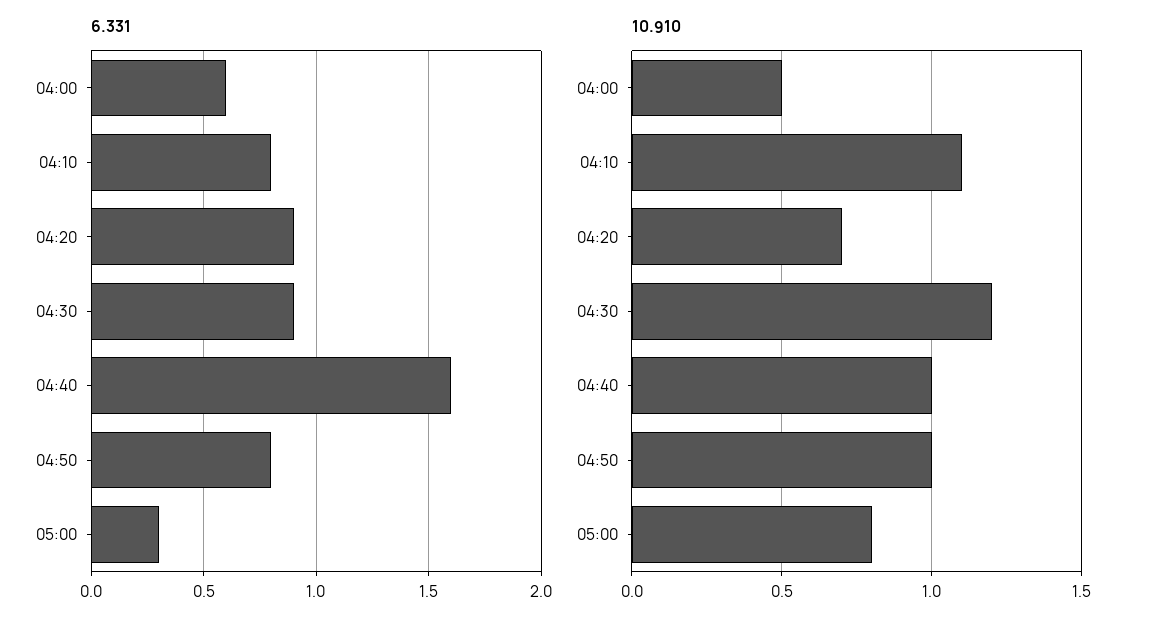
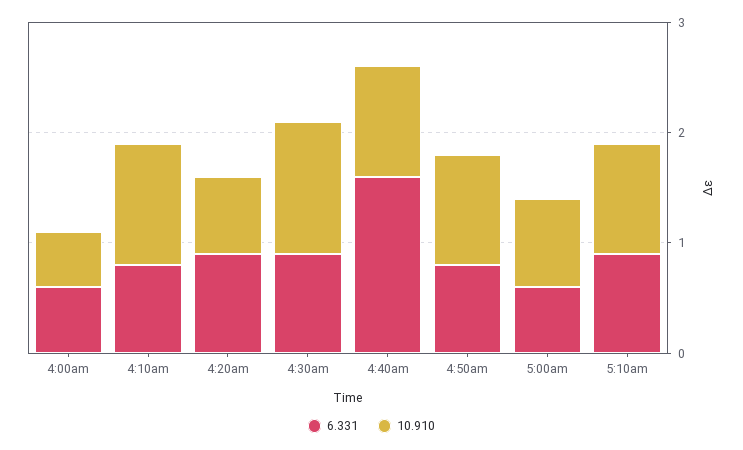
6.331, 05:00: 0.3 -> 0.6
6.331, 5:10am: none -> 0.9
10.910, 5:10am: none -> 1

